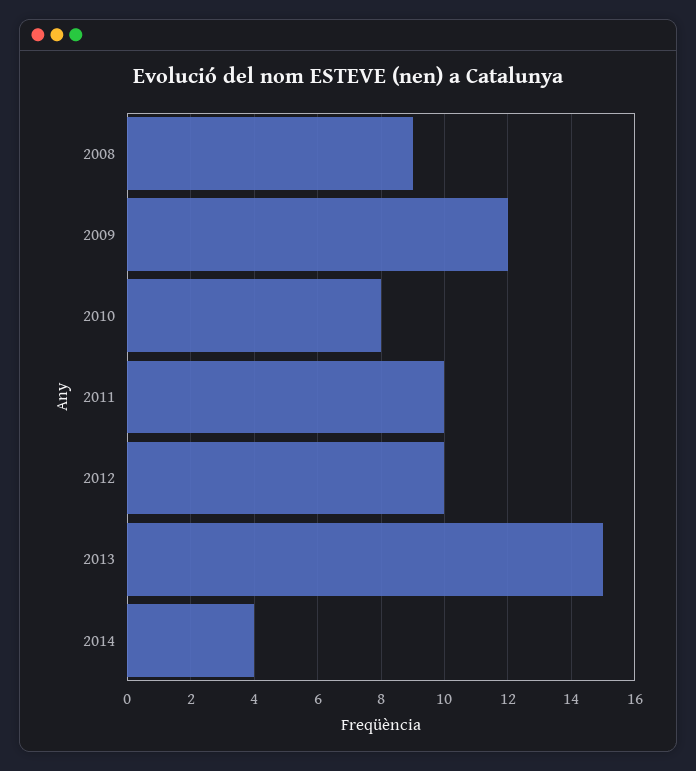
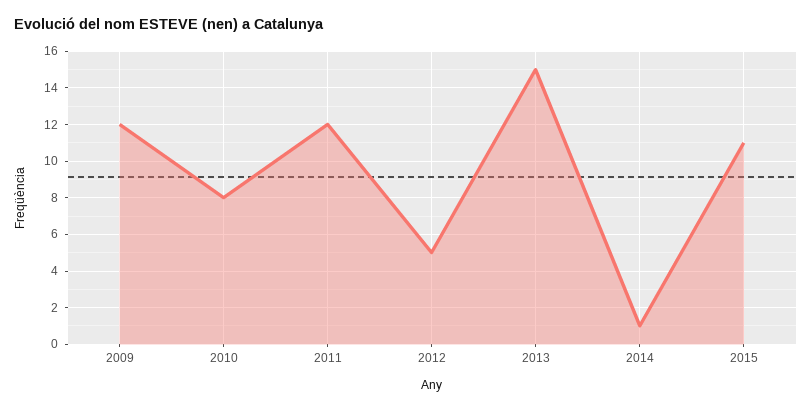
2008: 9 -> none
2011: 10 -> 12
2012: 10 -> 5
2014: 4 -> 1
2015: none -> 11

